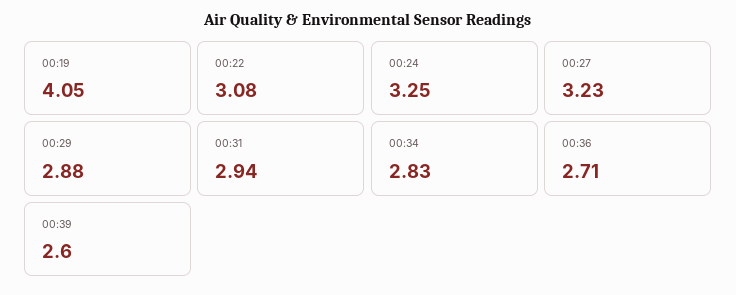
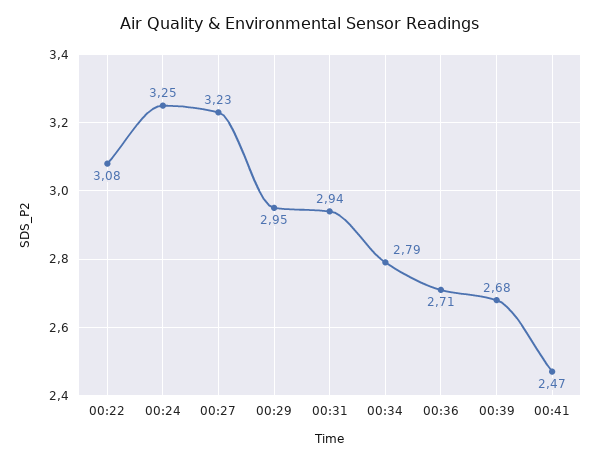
00:19: 4.05 -> none
00:29: 2.88 -> 2.95
00:34: 2.83 -> 2.79
00:39: 2.6 -> 2.68
00:41: none -> 2.47

